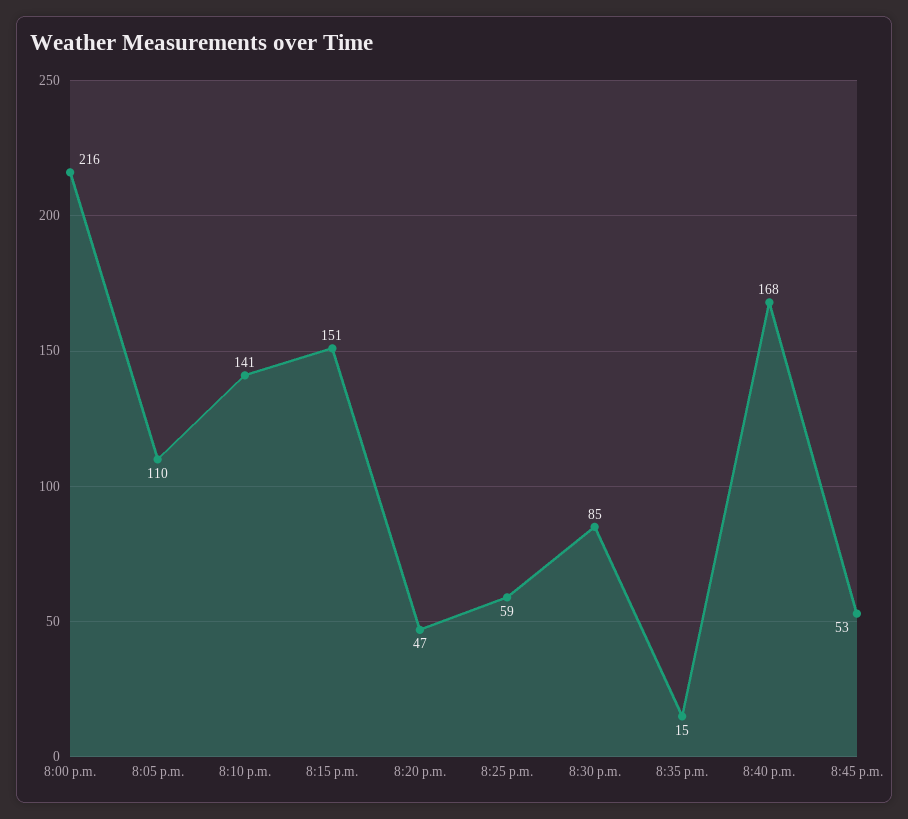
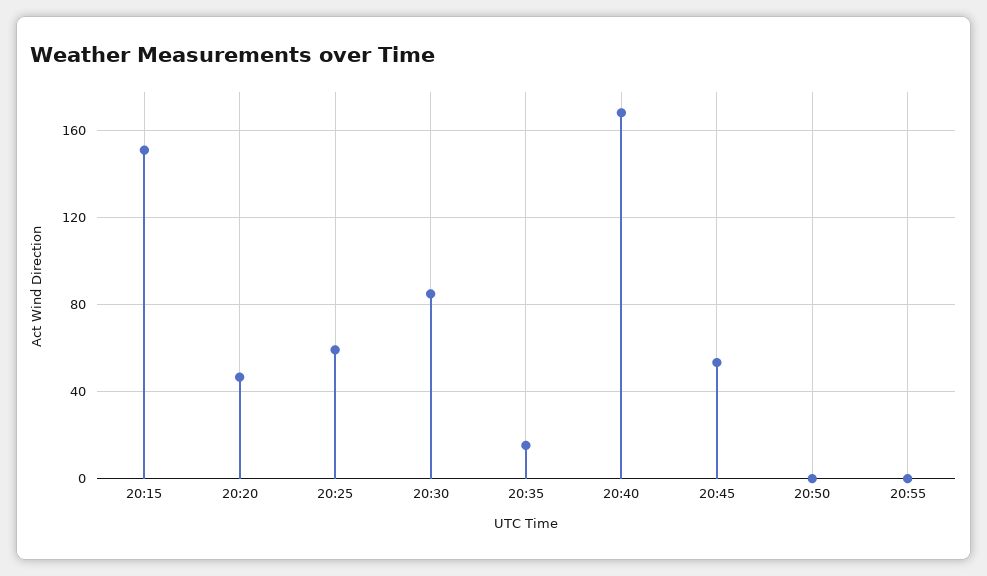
8:00 p.m.: 216 -> none
8:05 p.m.: 110 -> none
8:10 p.m.: 141 -> none
20:50: none -> 0
20:55: none -> 0

